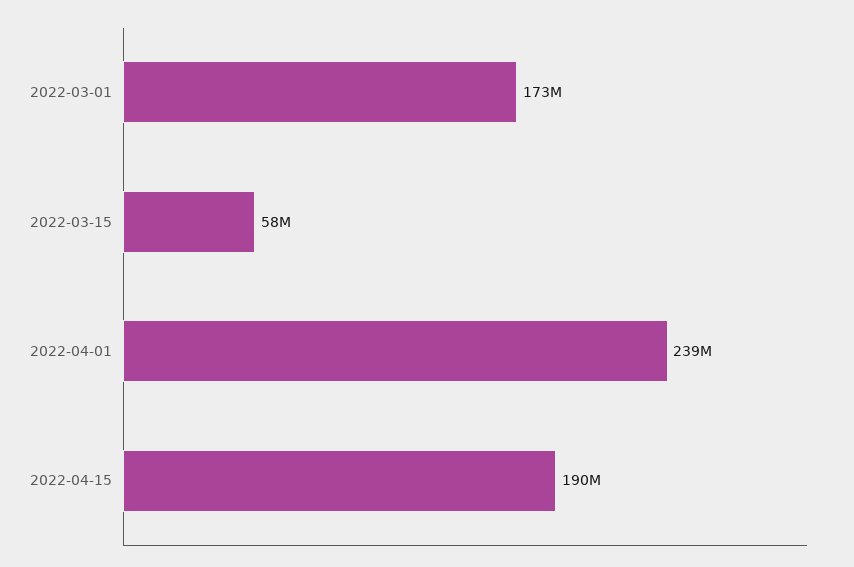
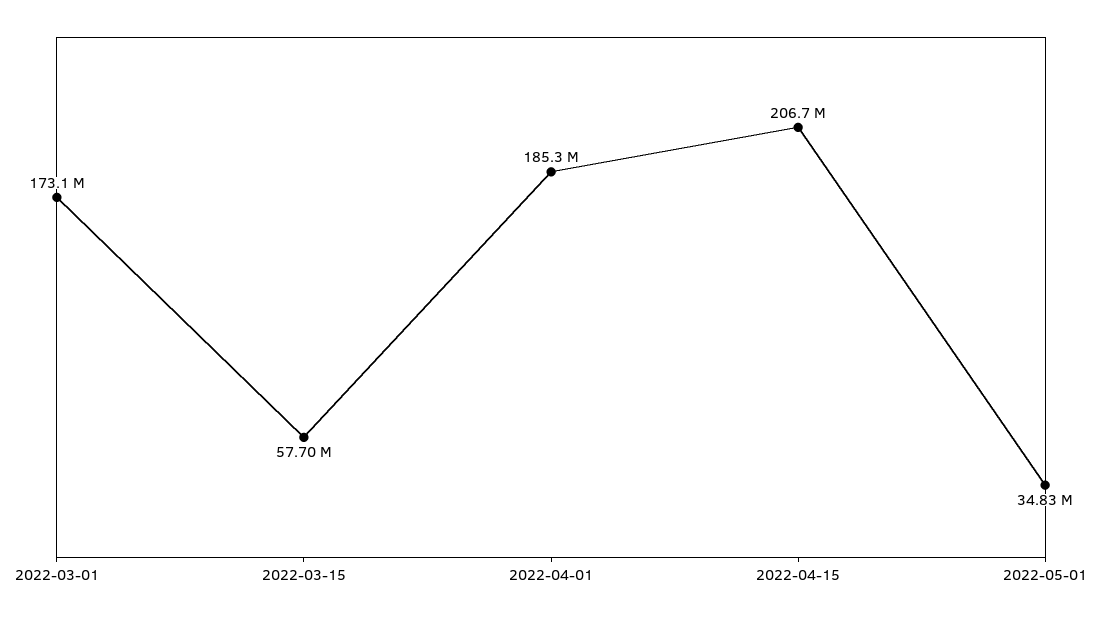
2022-04-01: 239000000 -> 185300000
2022-04-15: 190000000 -> 206700000
2022-05-01: none -> 34830000

